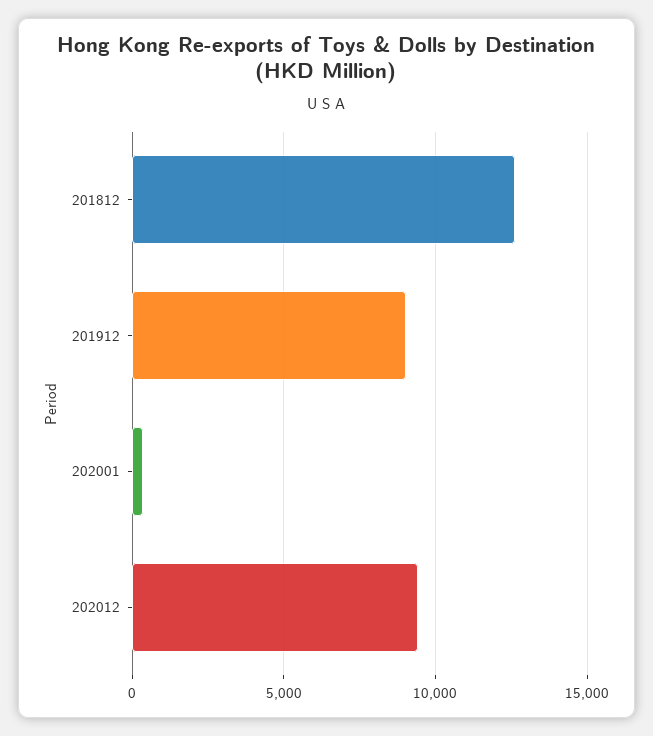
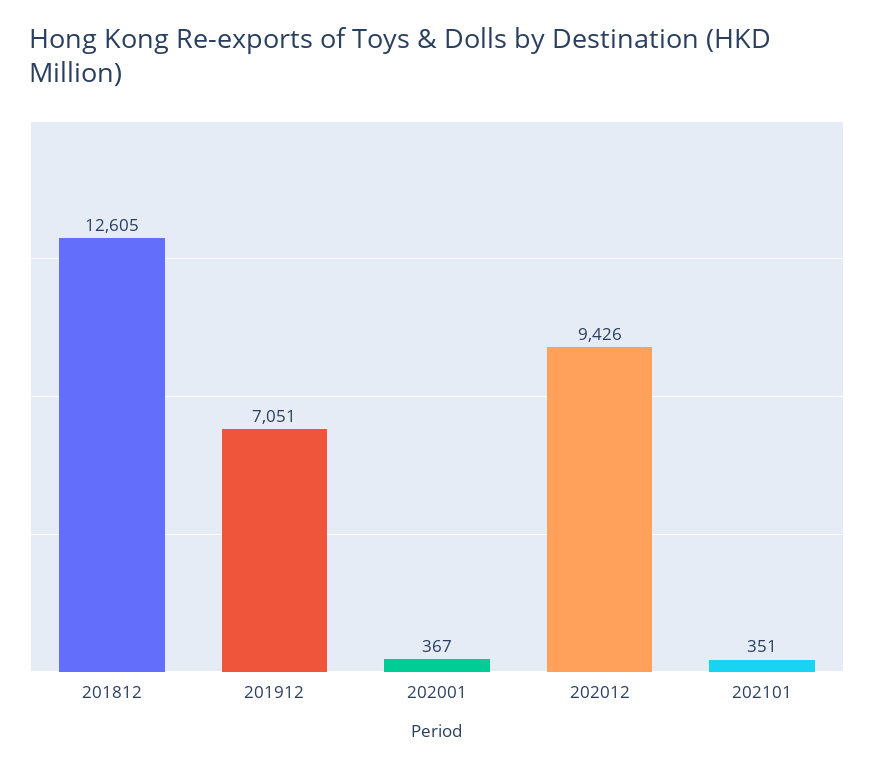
201912: 9000 -> 7051
202101: none -> 351

